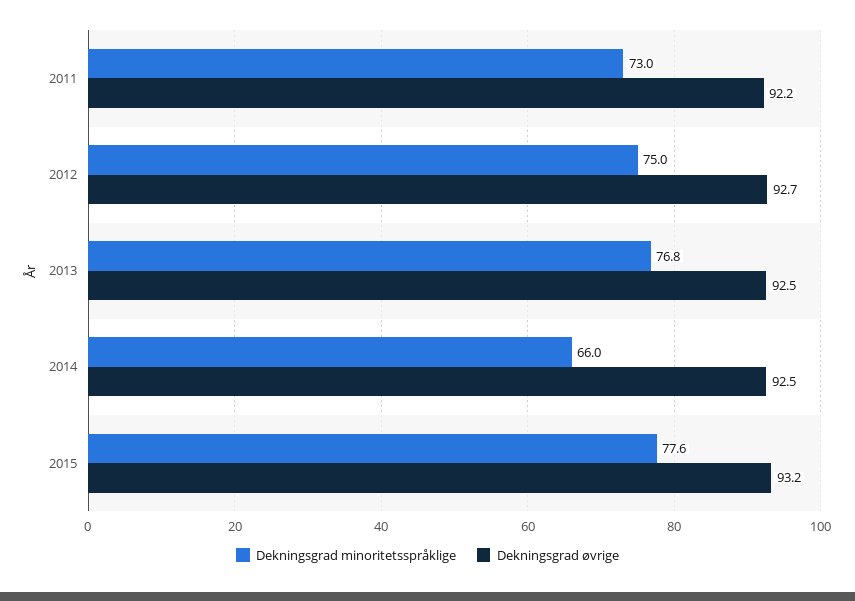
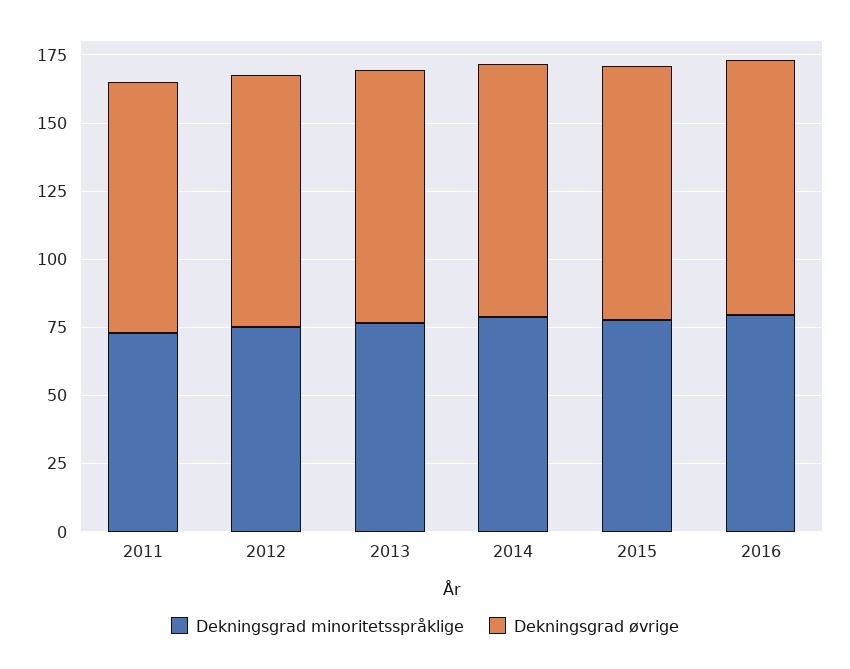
Dekningsgrad minoritetsspråklige, 2014: 66 -> 80
Dekningsgrad minoritetsspråklige, 2016: none -> 80
Dekningsgrad øvrige, 2016: none -> 95

